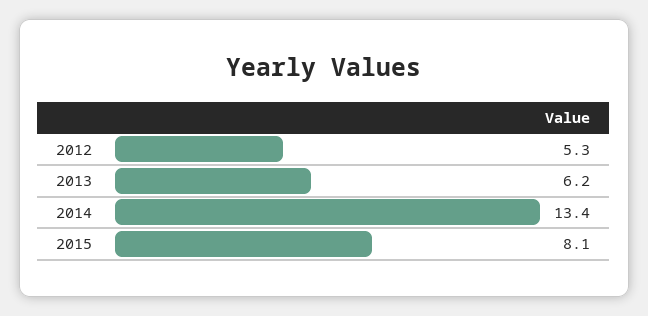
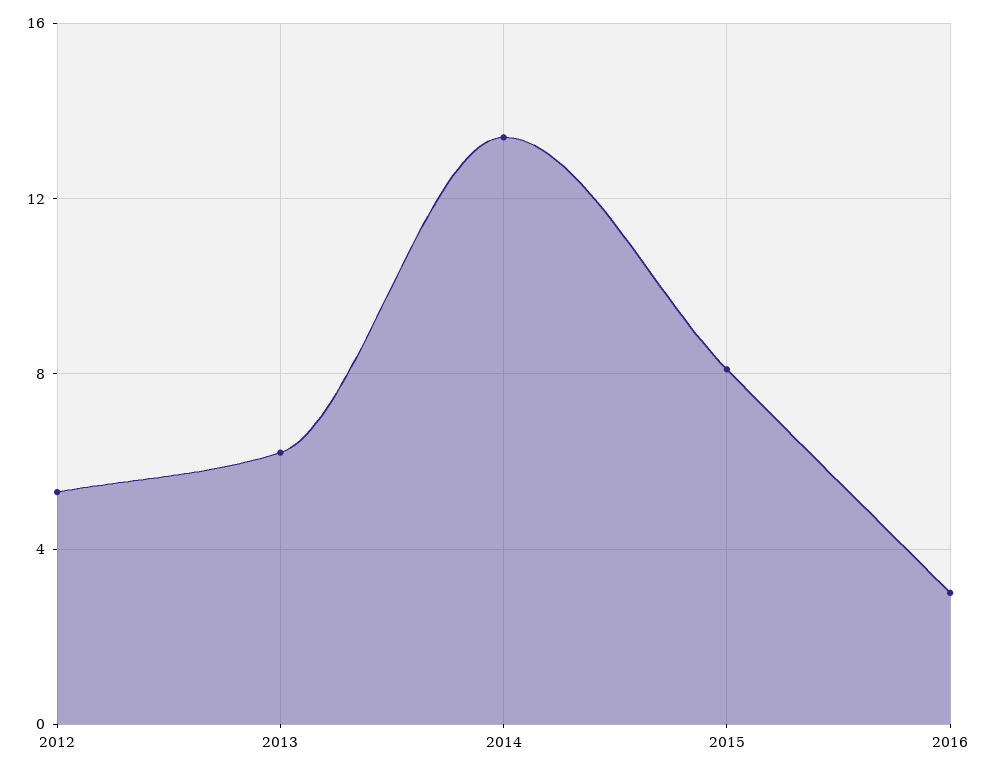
2016: none -> 3

